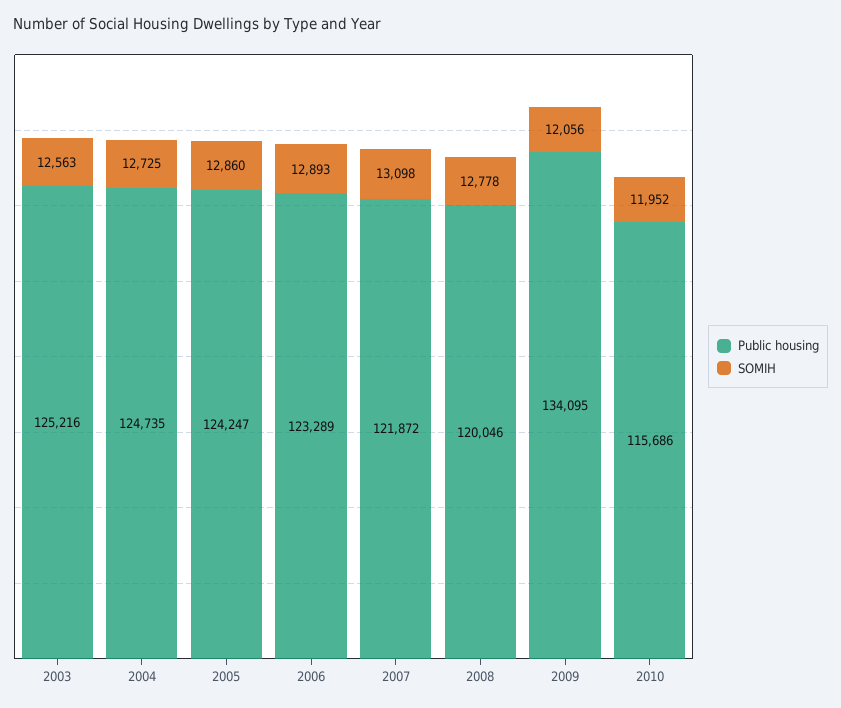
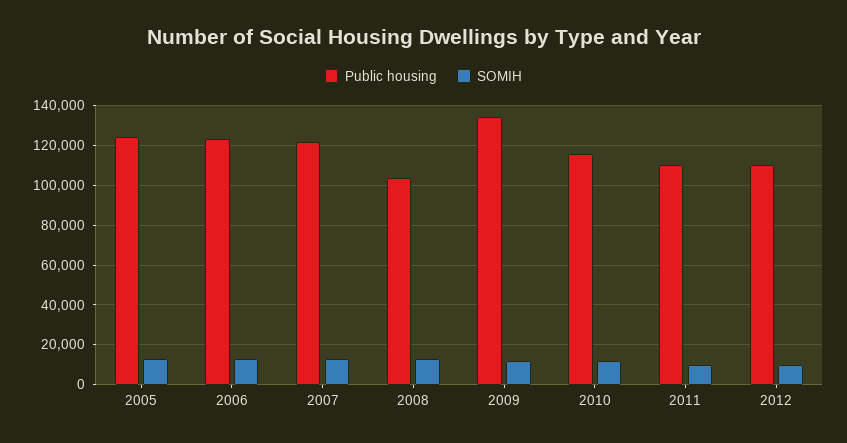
Public housing, 2003: 125216 -> none
SOMIH, 2003: 12563 -> none
Public housing, 2004: 124735 -> none
SOMIH, 2004: 12725 -> none
Public housing, 2008: 120046 -> 105000
Public housing, 2011: none -> 110000
SOMIH, 2011: none -> 10000
Public housing, 2012: none -> 110000
SOMIH, 2012: none -> 10000

